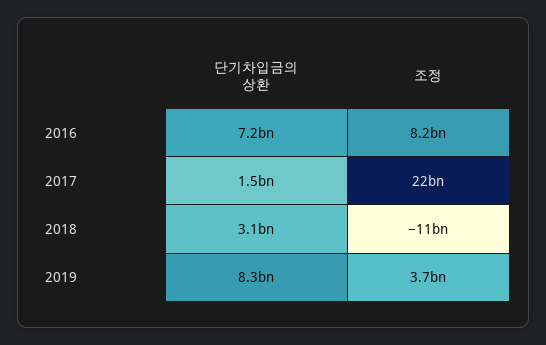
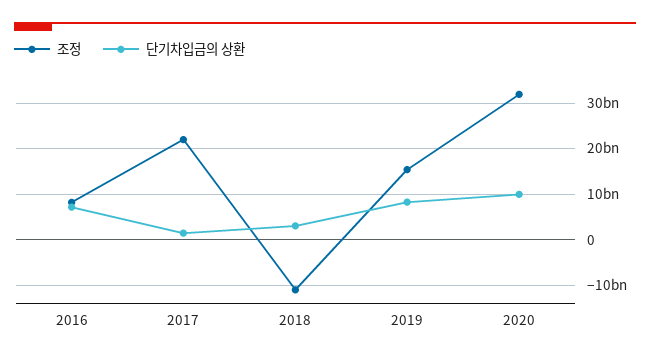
조정, 2019: 3700000000 -> 16000000000
조정, 2020: none -> 32000000000
단기차입금의 상환, 2020: none -> 10000000000

